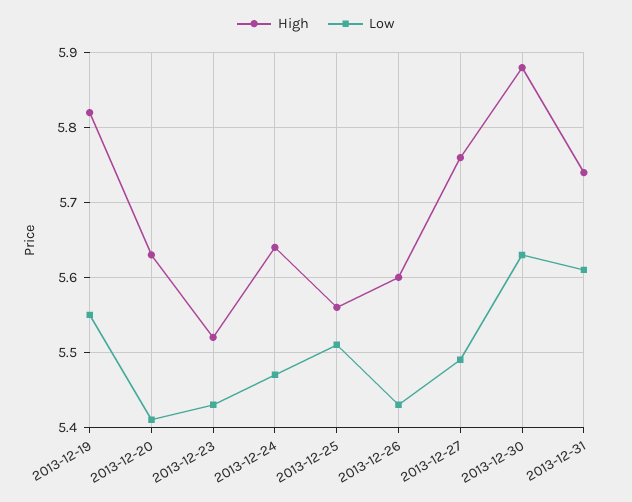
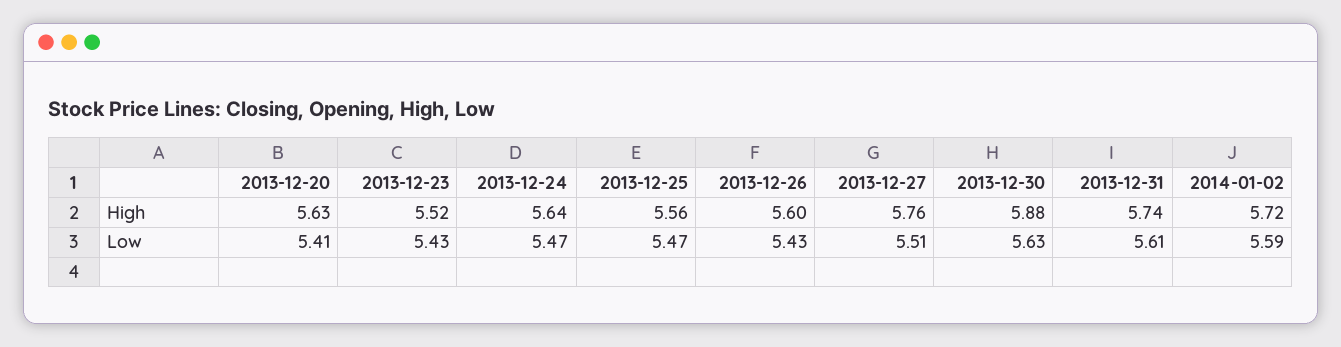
High, 2013-12-19: 5.82 -> none
Low, 2013-12-19: 5.55 -> none
Low, 2013-12-25: 5.51 -> 5.47
Low, 2013-12-27: 5.49 -> 5.51
High, 2014-01-02: none -> 5.72
Low, 2014-01-02: none -> 5.59

